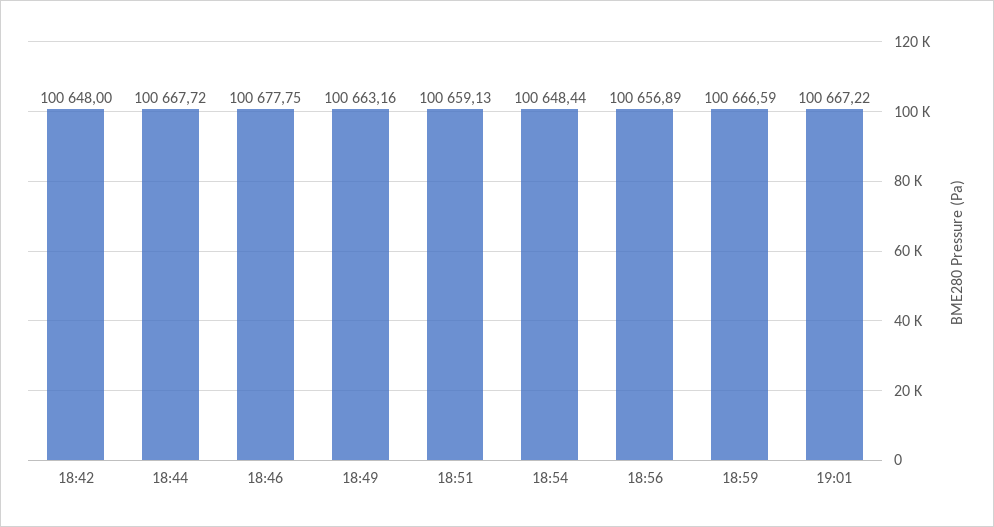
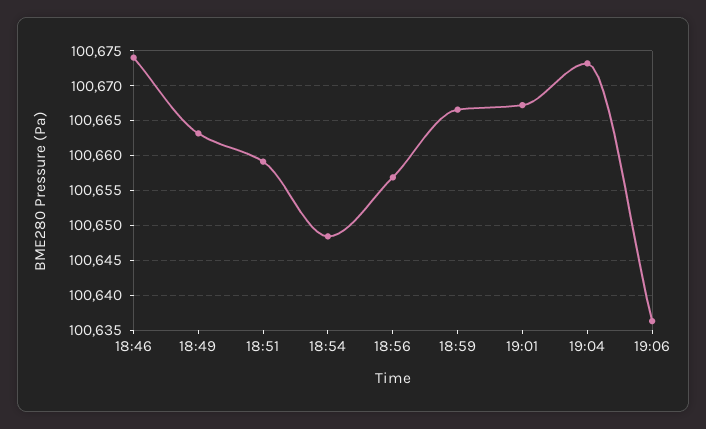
18:42: 100648 -> none
18:44: 100667.72 -> none
18:46: 100677.75 -> 100674
19:04: none -> 100673
19:06: none -> 100636

